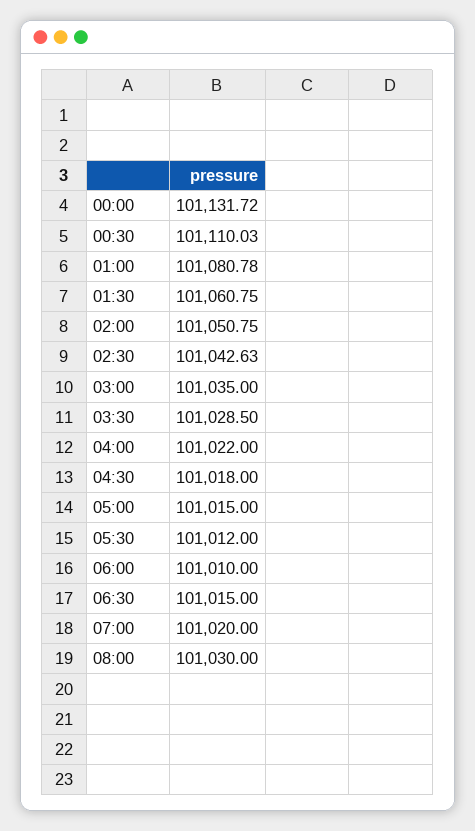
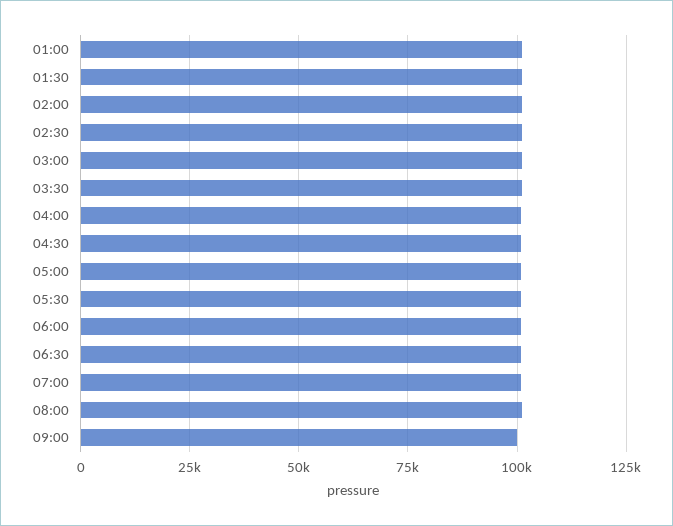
00:00: 101131.72 -> none
00:30: 101110.03 -> none
09:00: none -> 100000

